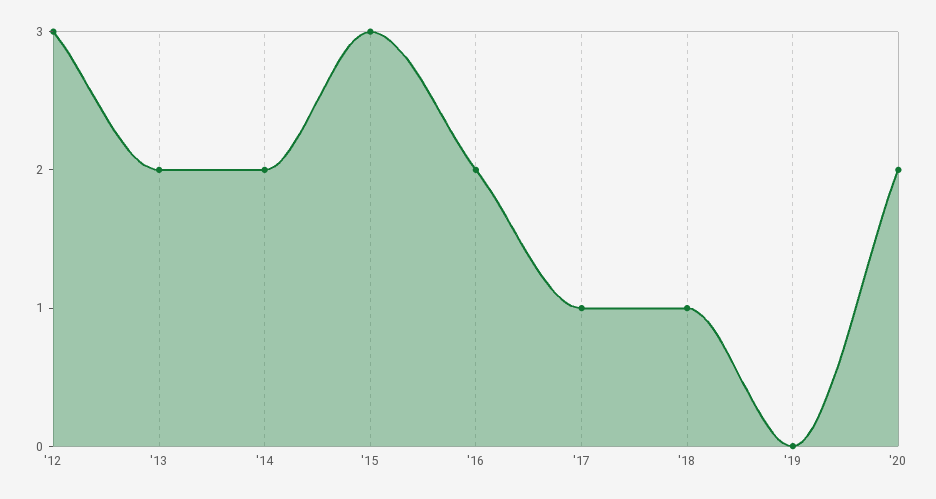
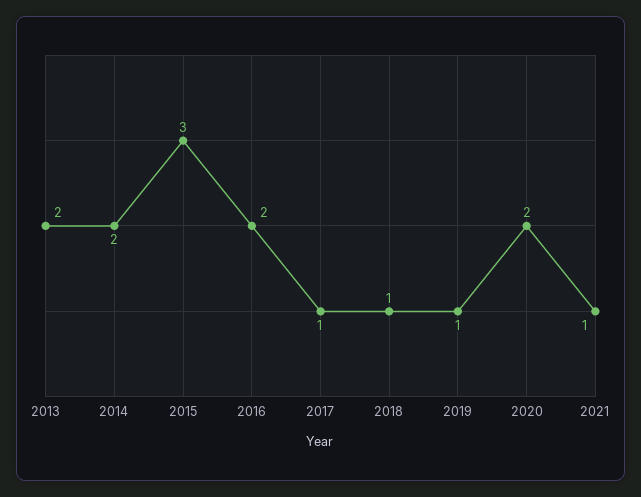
'12: 3 -> none
'19: 0 -> 1
2021: none -> 1

